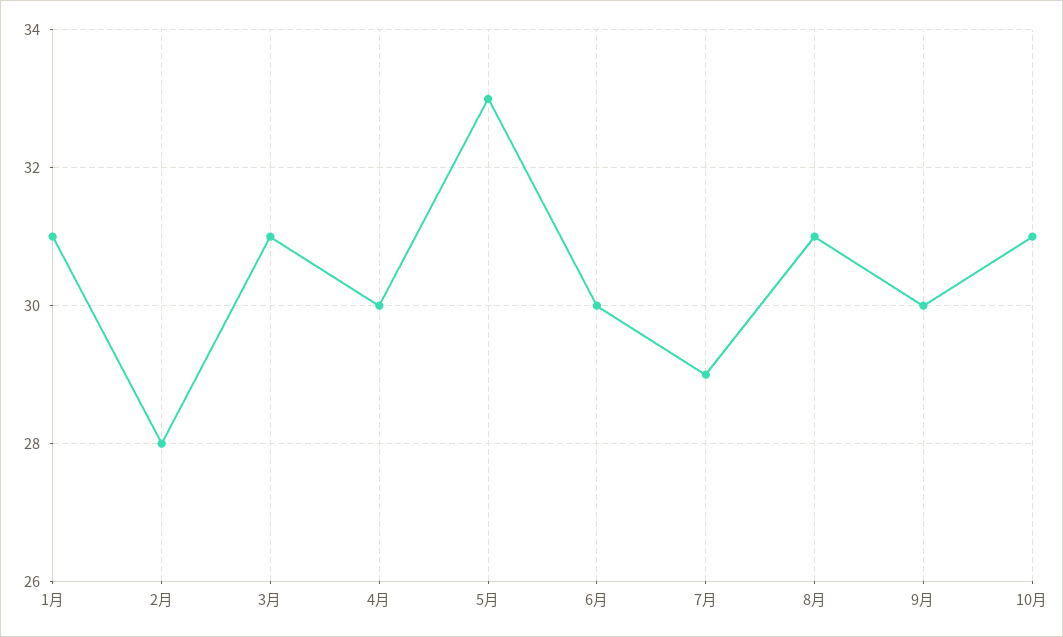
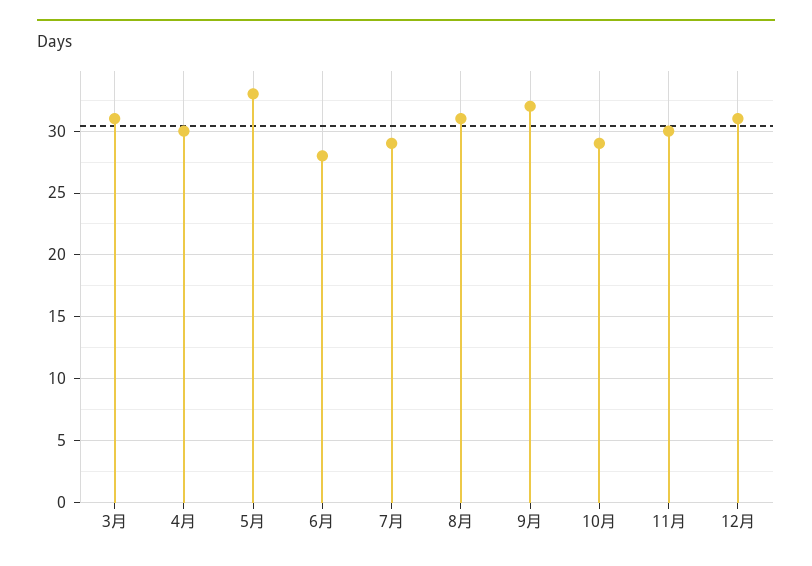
1月: 31 -> none
2月: 28 -> none
6月: 30 -> 28
9月: 30 -> 32
10月: 31 -> 29
11月: none -> 30
12月: none -> 31

